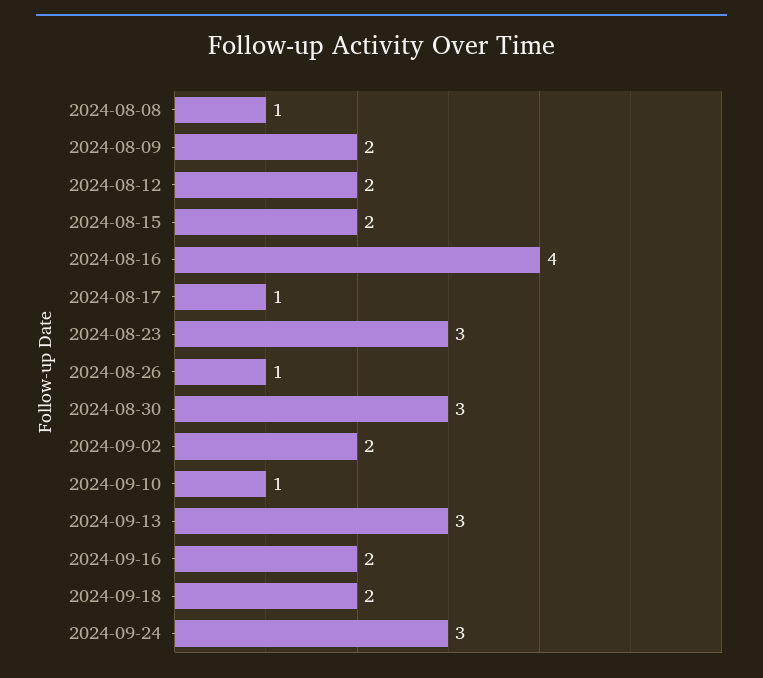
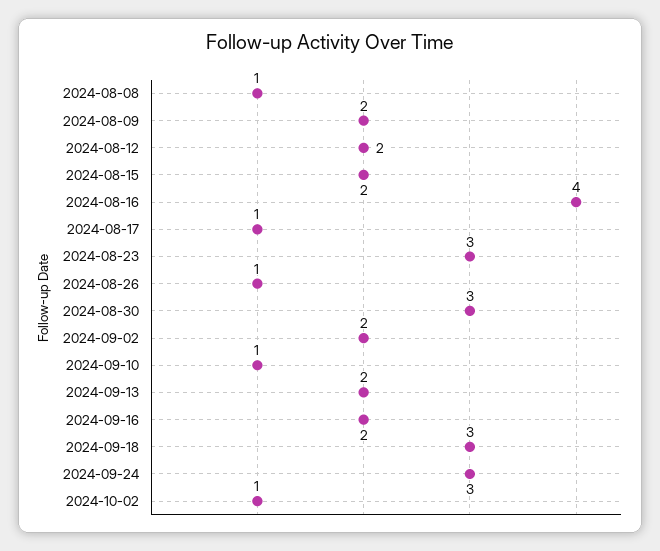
2024-09-13: 3 -> 2
2024-09-18: 2 -> 3
2024-10-02: none -> 1

